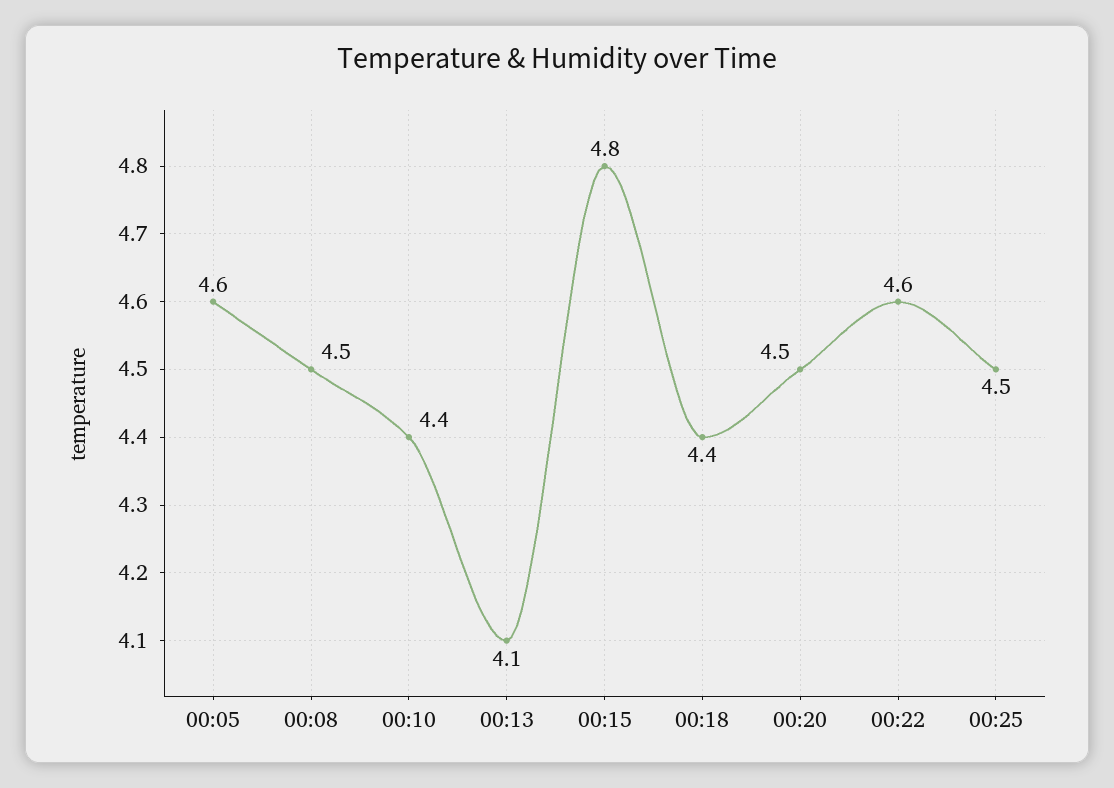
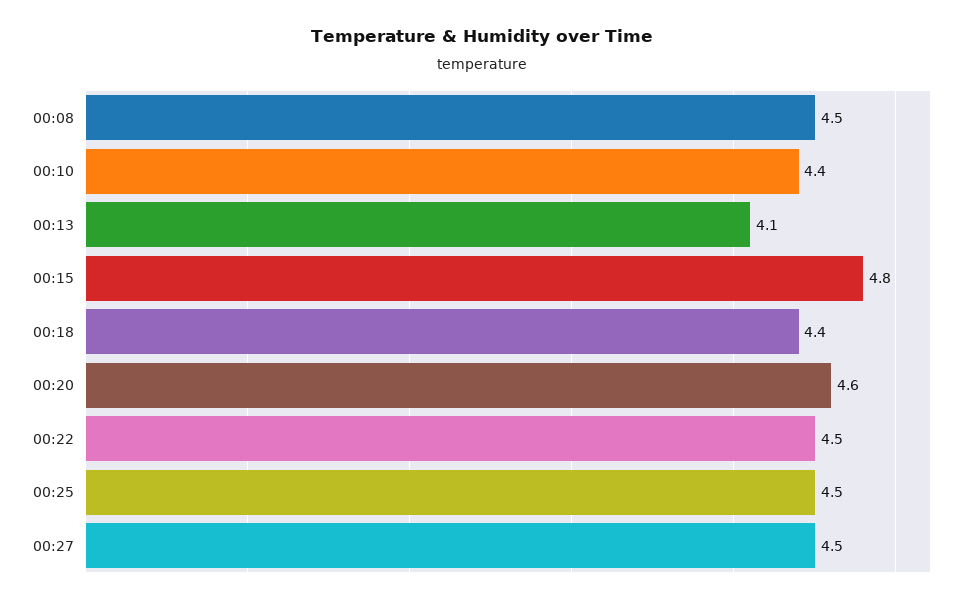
00:05: 4.6 -> none
00:20: 4.5 -> 4.6
00:22: 4.6 -> 4.5
00:27: none -> 4.5

